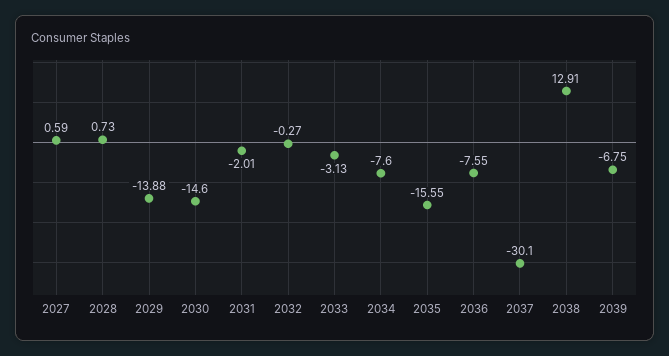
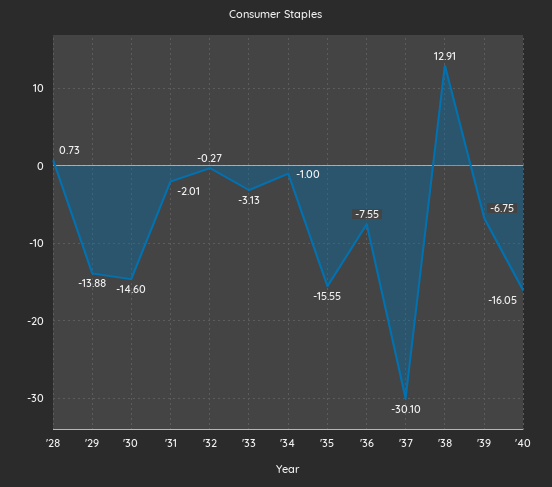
2027: 0.59 -> none
2034: -7.6 -> -1
'40: none -> -16.05

